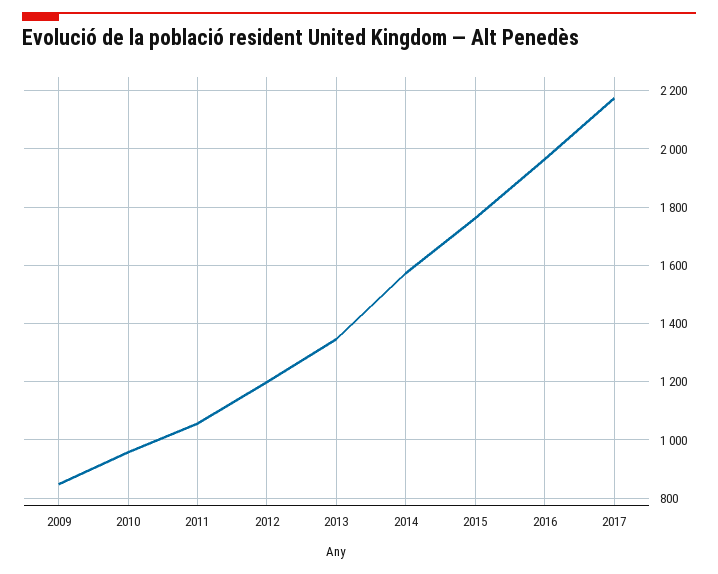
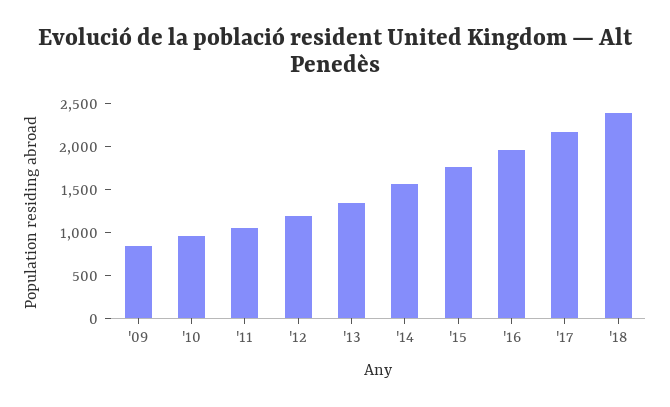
'18: none -> 2400

